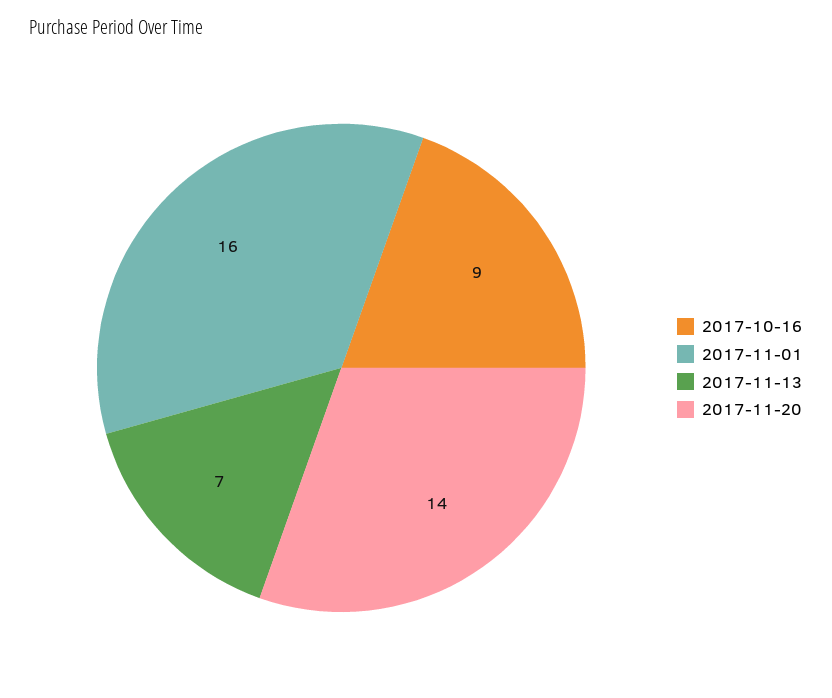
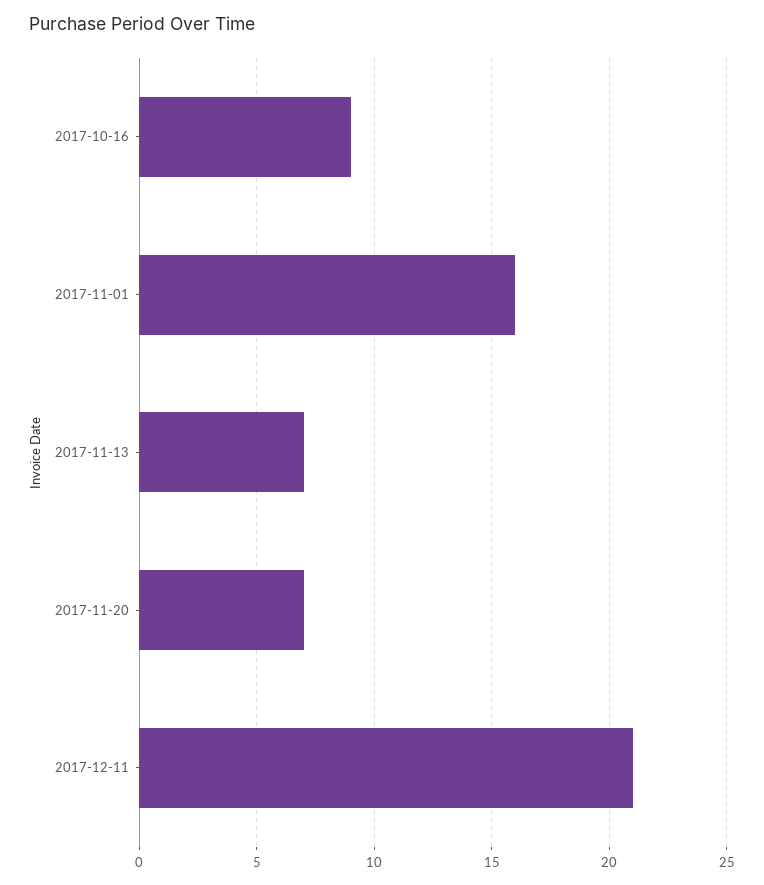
2017-11-20: 14 -> 7
2017-12-11: none -> 21

